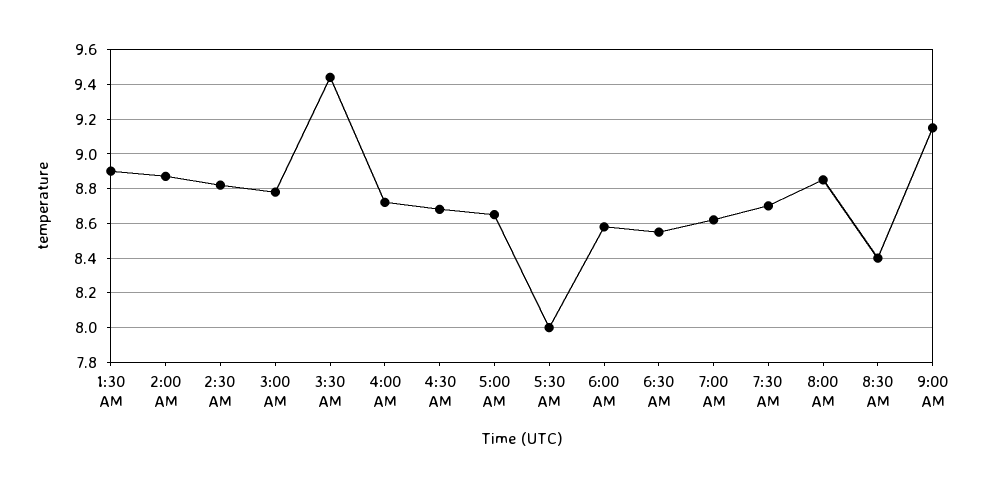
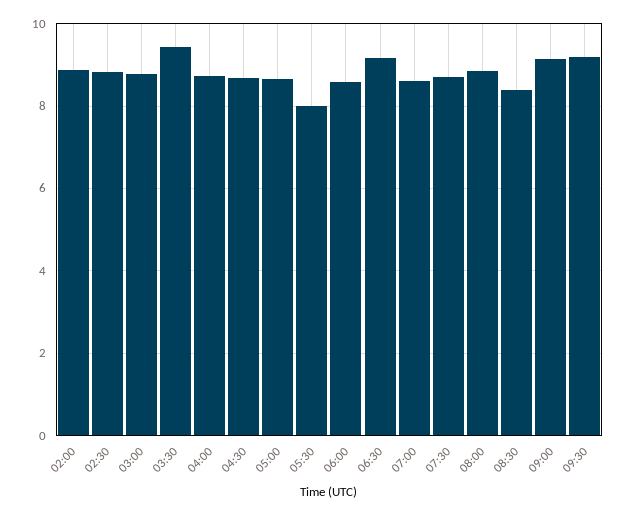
1:30 AM: 8.9 -> none
6:30 AM: 8.55 -> 9.2
09:30: none -> 9.2

